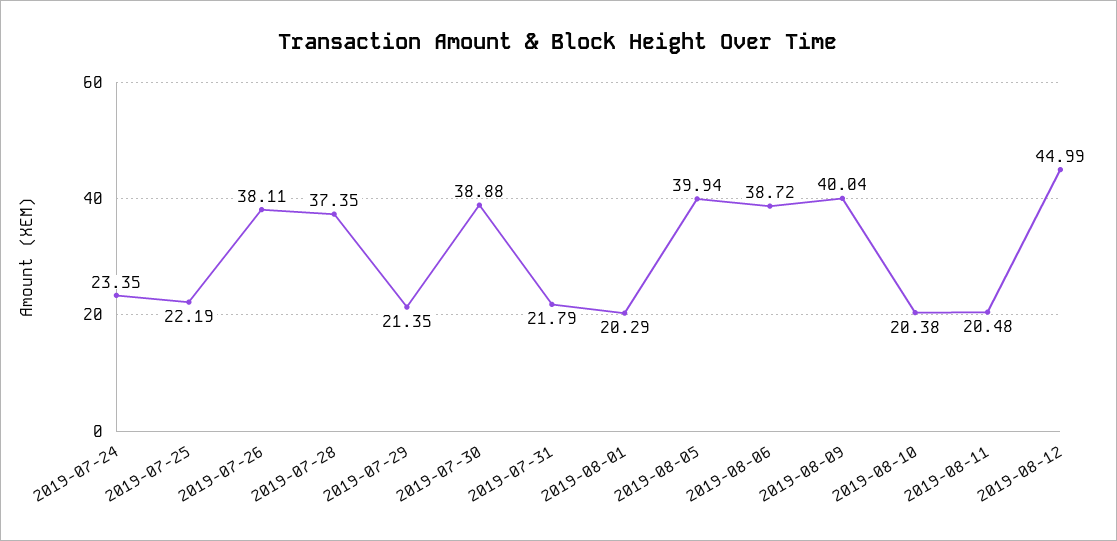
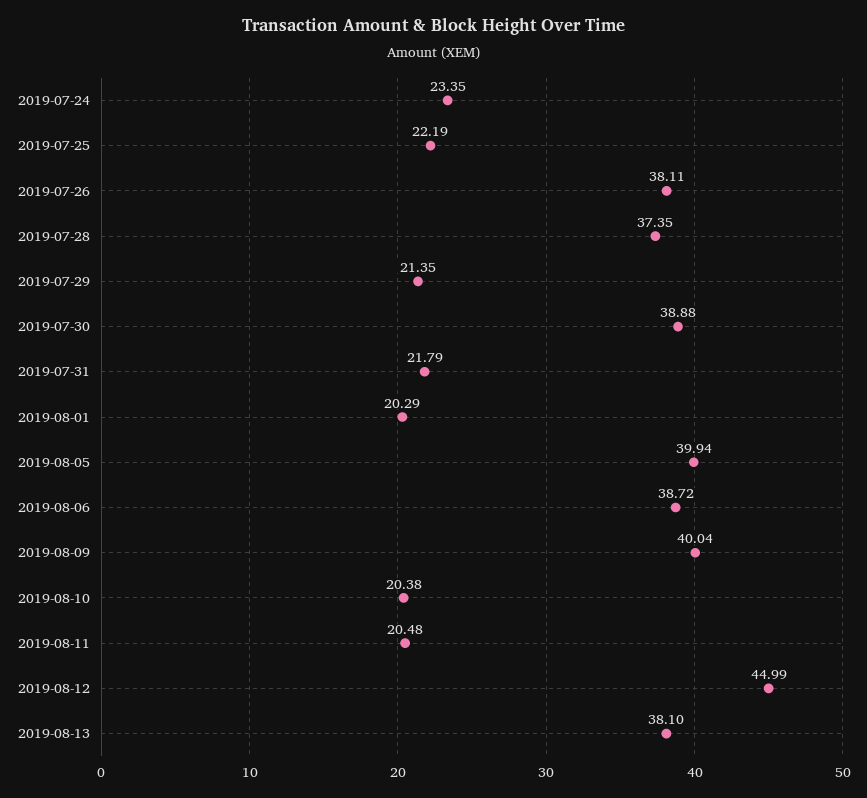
2019-08-13: none -> 38.1

